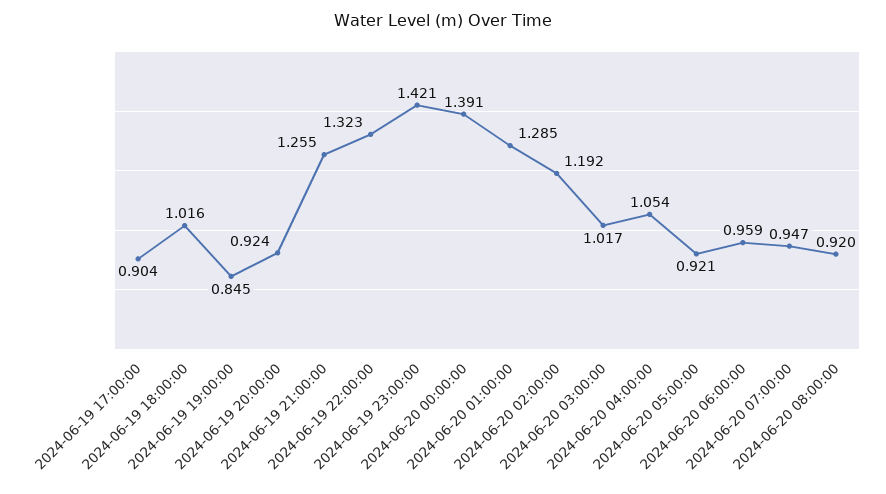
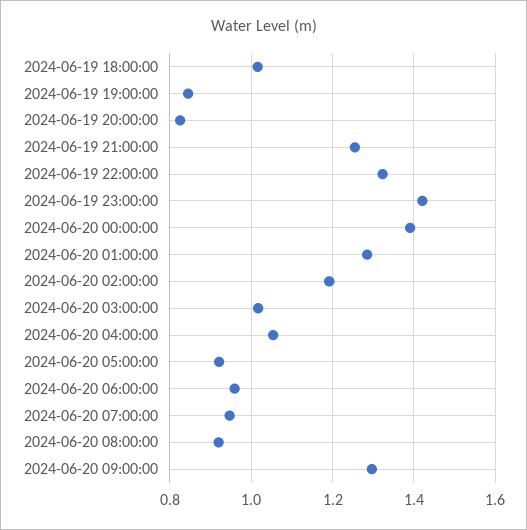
2024-06-19 17:00:00: 0.904 -> none
2024-06-19 20:00:00: 0.924 -> 0.82
2024-06-20 09:00:00: none -> 1.3

